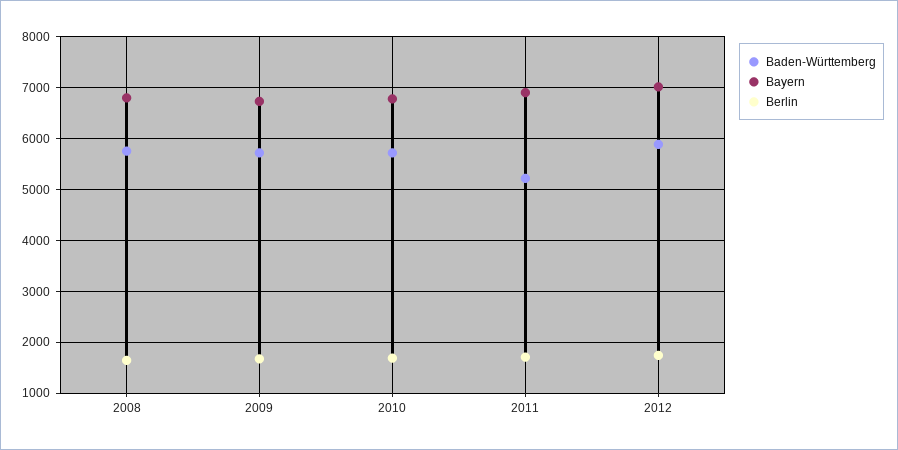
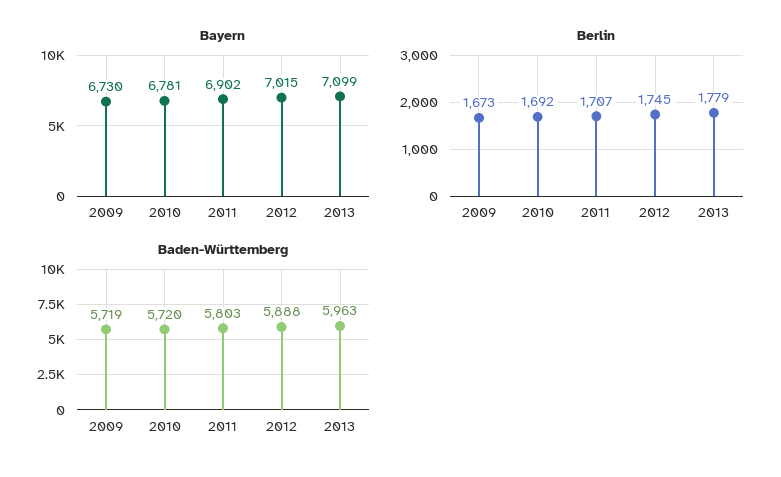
Baden-Württemberg, 2008: 5800 -> none
Bayern, 2008: 6800 -> none
Berlin, 2008: 1600 -> none
Baden-Württemberg, 2011: 5200 -> 5803
Bayern, 2013: none -> 7099
Berlin, 2013: none -> 1779
Baden-Württemberg, 2013: none -> 5963

